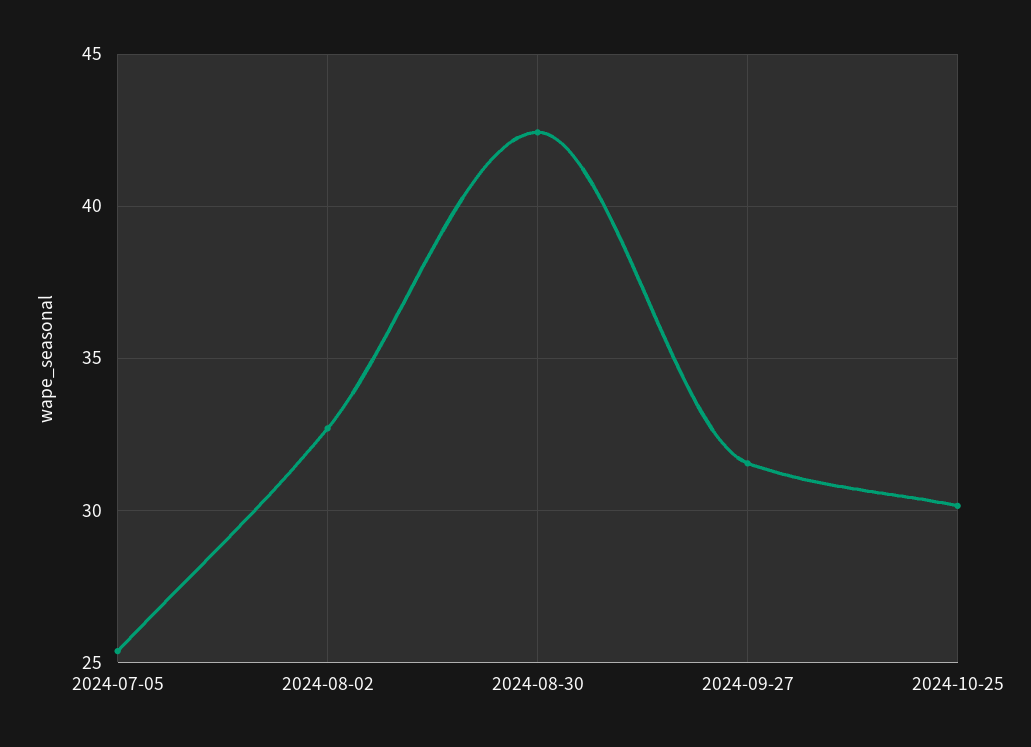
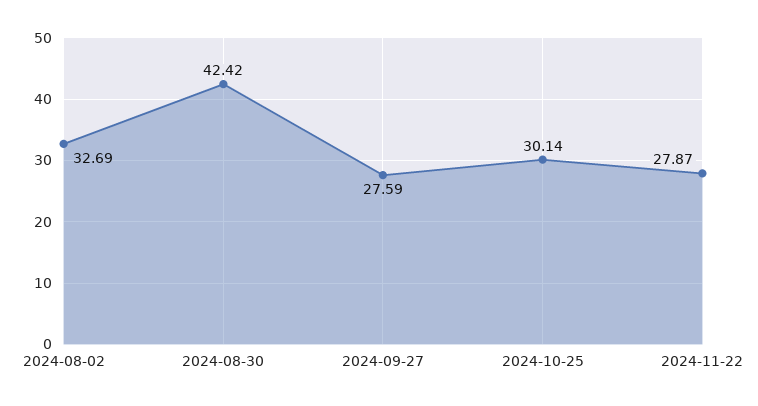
2024-07-05: 25.5 -> none
2024-09-27: 31.5 -> 27.59
2024-11-22: none -> 27.87

